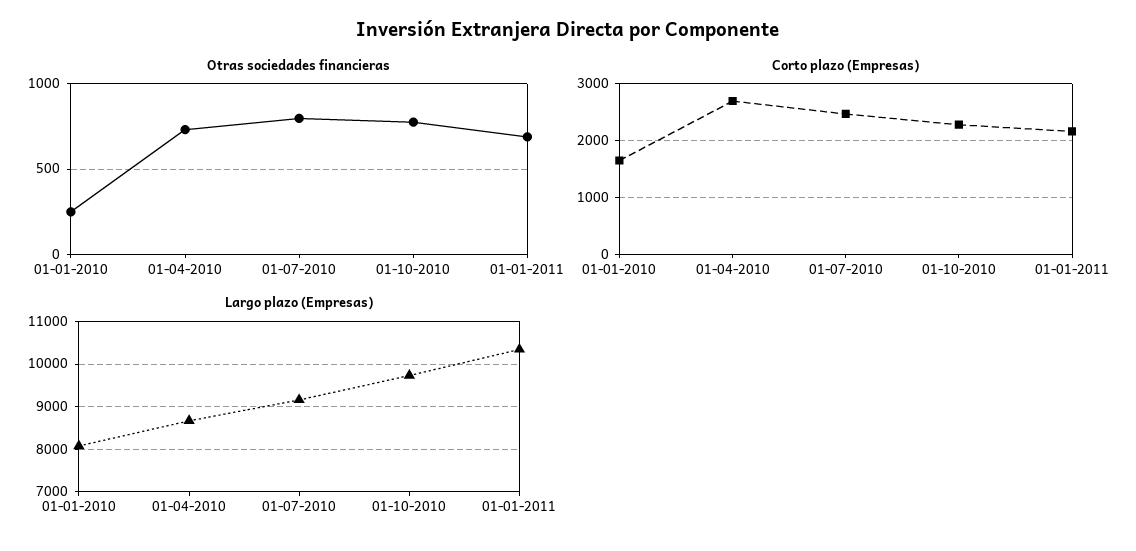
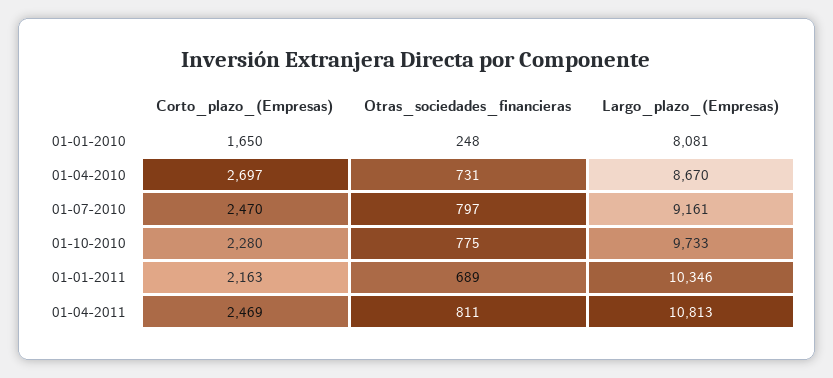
Corto plazo (Empresas), 01-04-2011: none -> 2469
Otras sociedades financieras, 01-04-2011: none -> 811
Largo plazo (Empresas), 01-04-2011: none -> 10813

